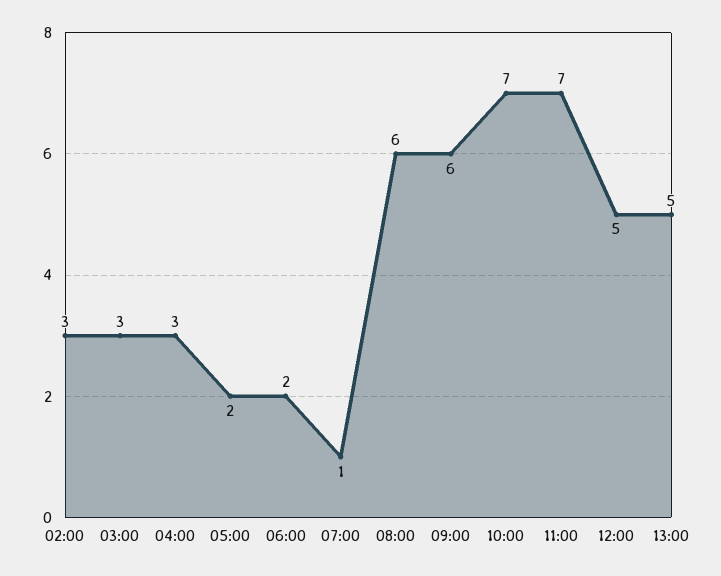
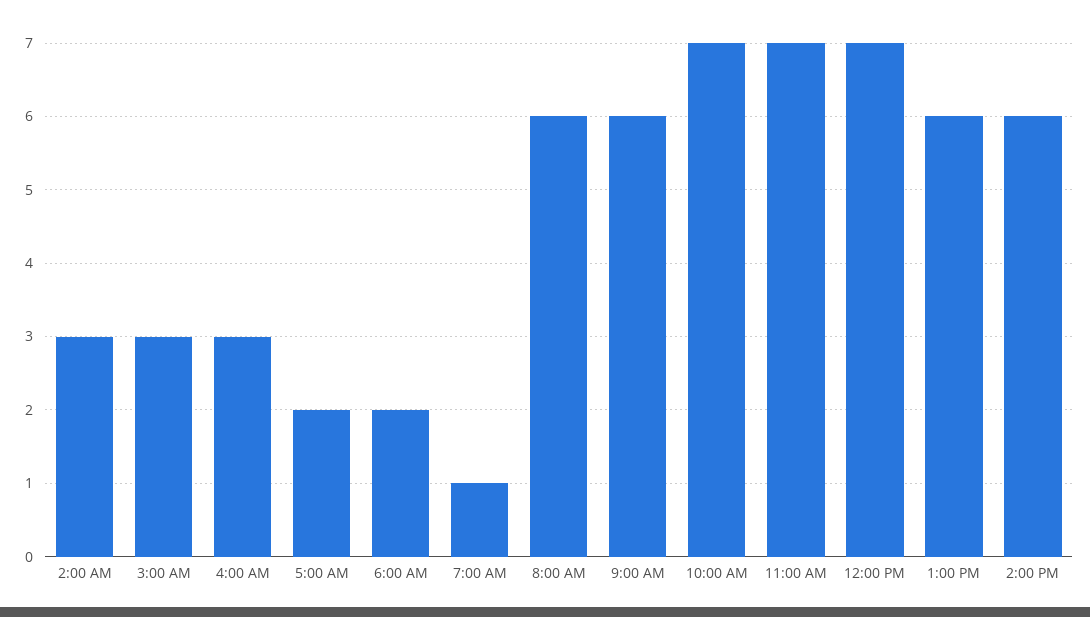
12:00: 5 -> 7
13:00: 5 -> 6
2:00 PM: none -> 6

